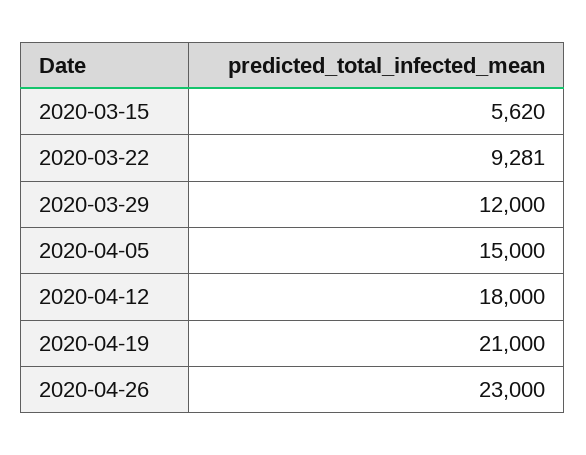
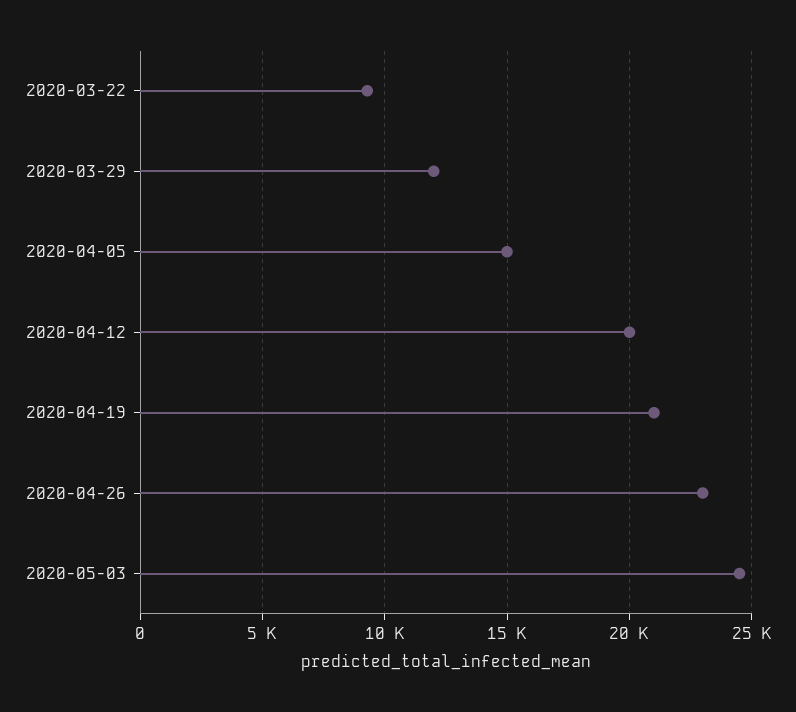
2020-03-15: 5620 -> none
2020-04-12: 18000 -> 20000
2020-05-03: none -> 24500

